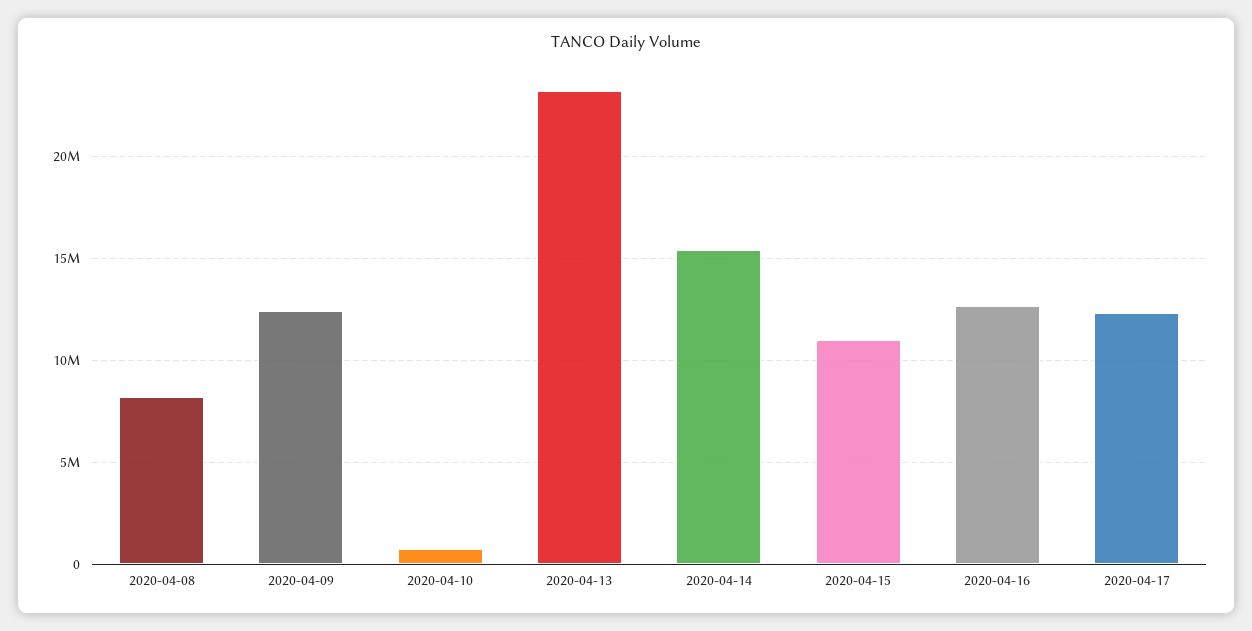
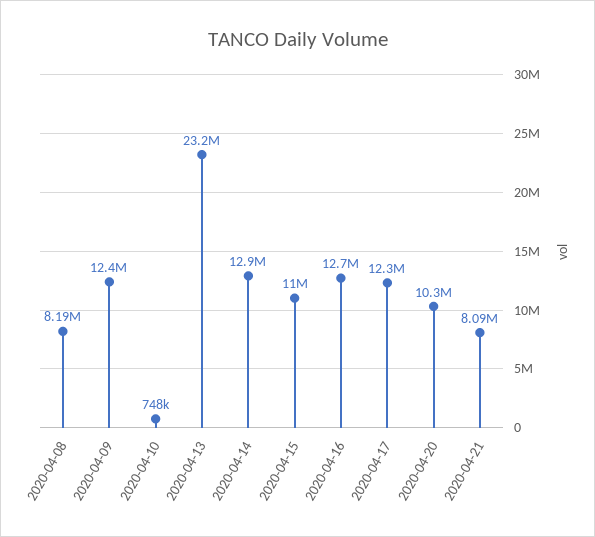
2020-04-14: 15500000 -> 12900000
2020-04-20: none -> 10300000
2020-04-21: none -> 8090000

